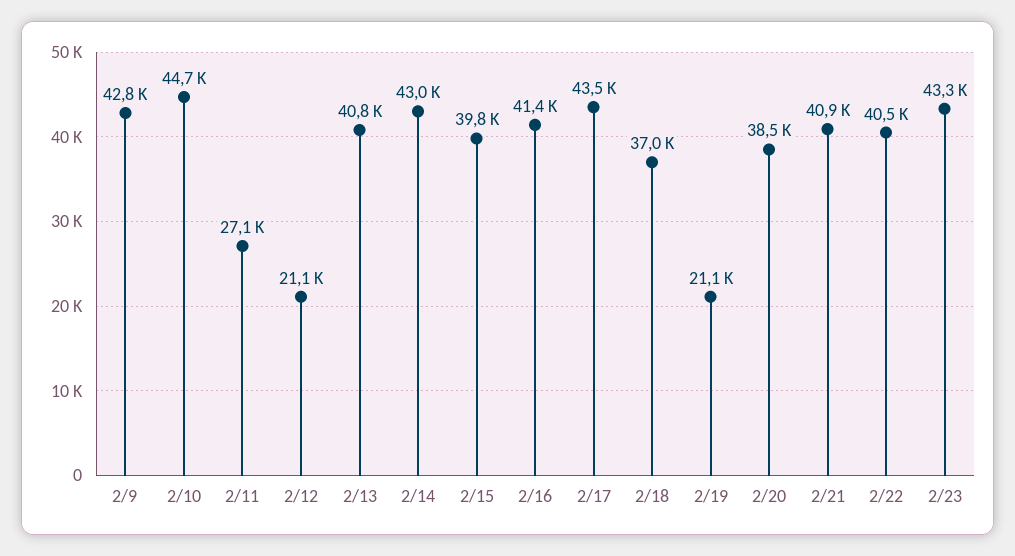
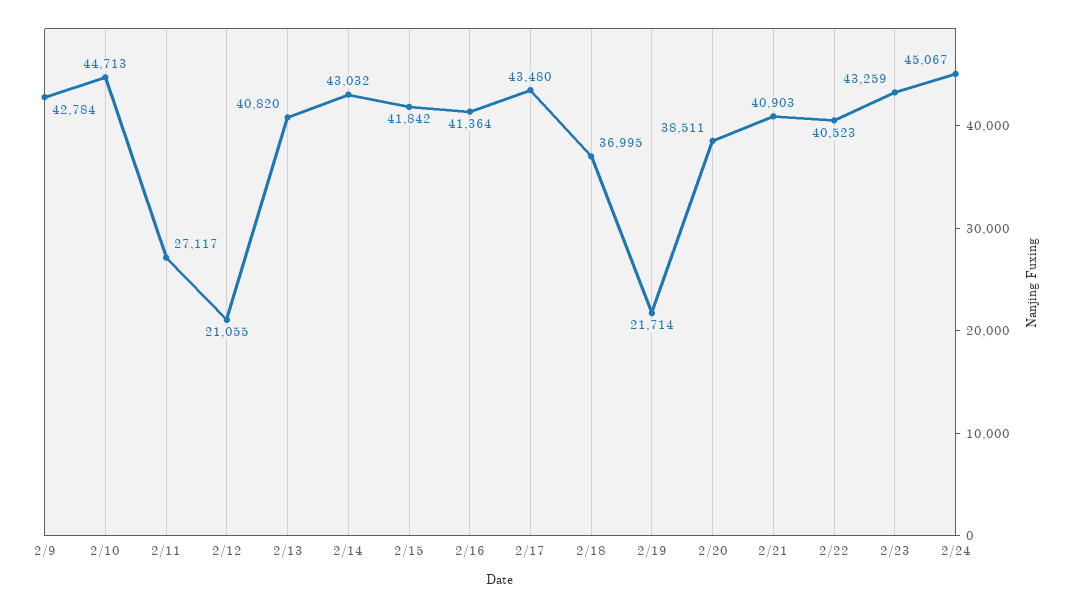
2/15: 39800 -> 41842
2/19: 21100 -> 21714
2/24: none -> 45067

